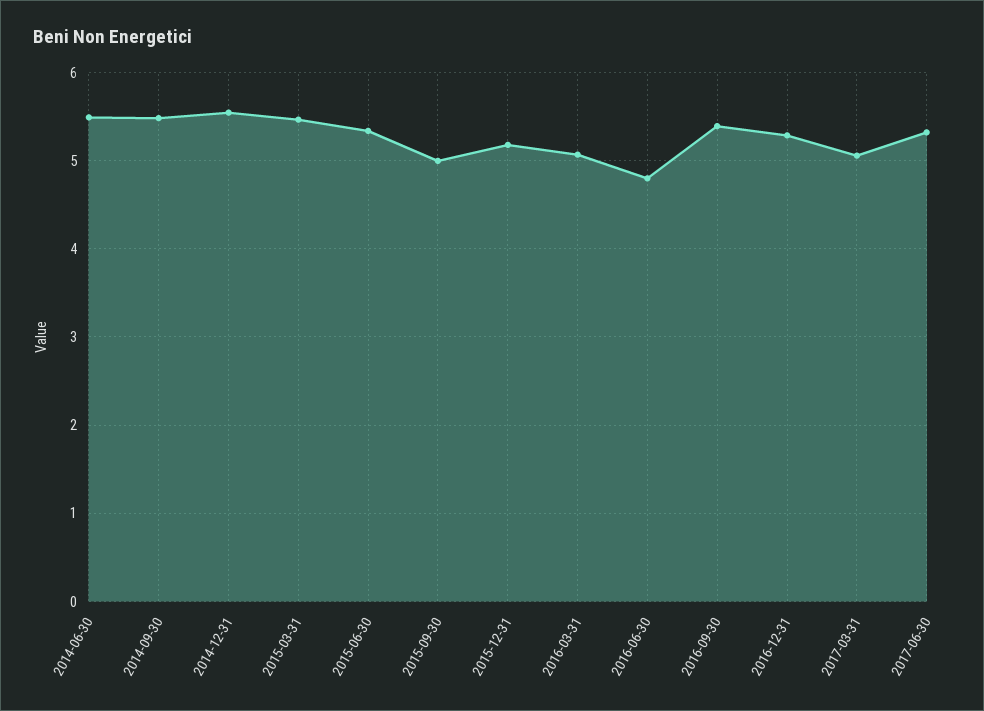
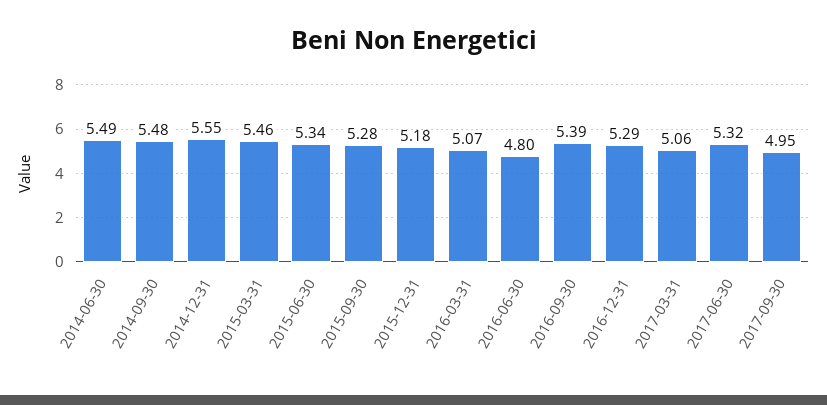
2015-09-30: 5 -> 5.28
2017-09-30: none -> 4.95

